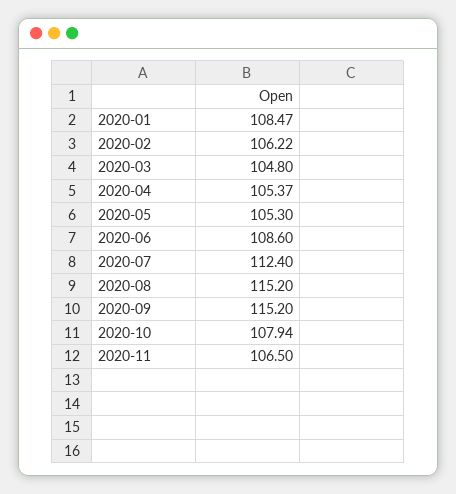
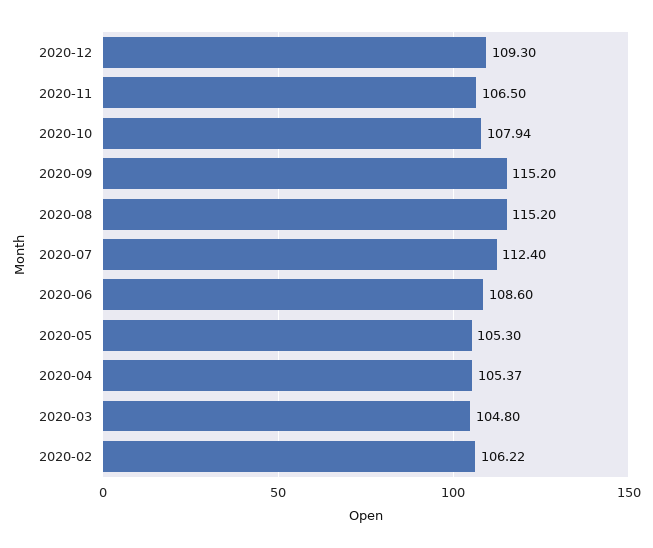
2020-01: 108.47 -> none
2020-12: none -> 109.3

